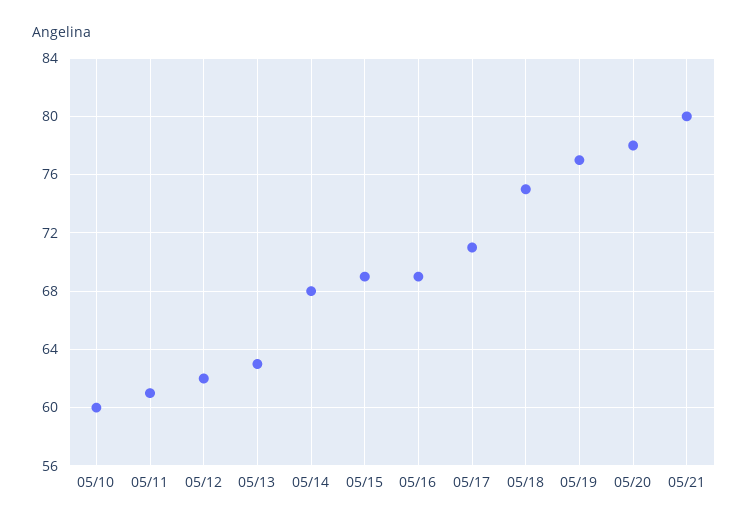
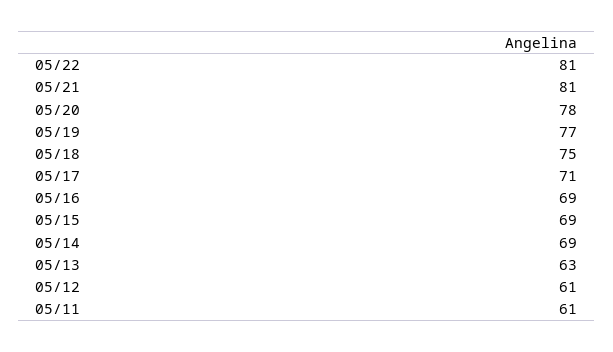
05/10: 60 -> none
05/12: 62 -> 61
05/14: 68 -> 69
05/21: 80 -> 81
05/22: none -> 81

